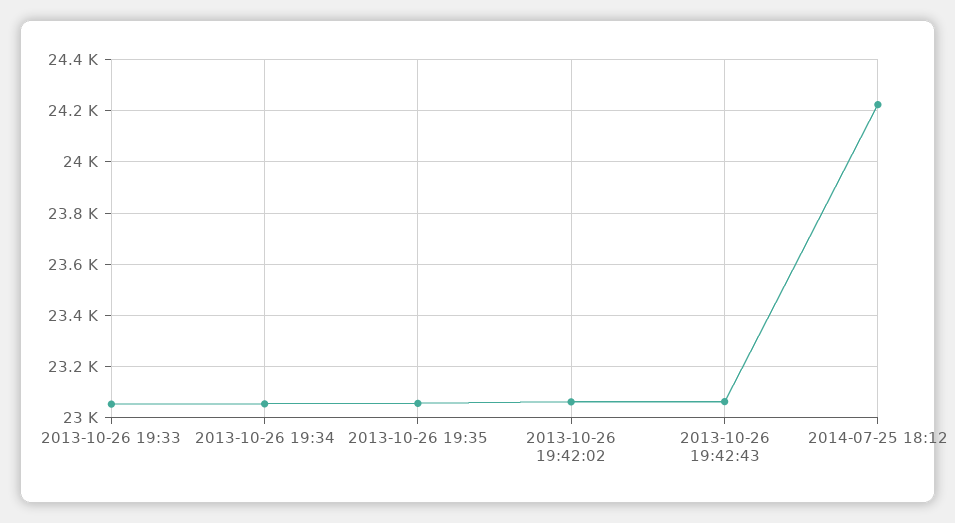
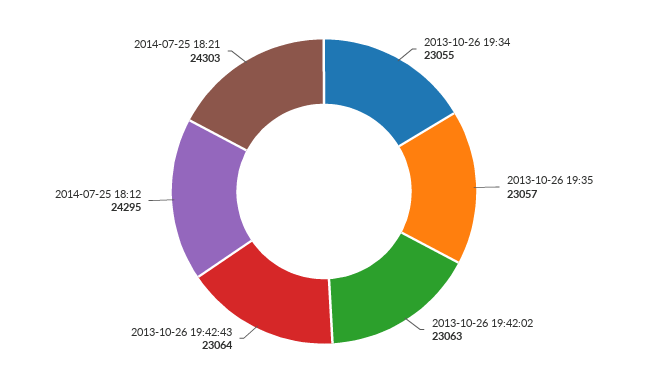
2013-10-26 19:33: 23050 -> none
2014-07-25 18:12: 24225 -> 24295
2014-07-25 18:21: none -> 24303

